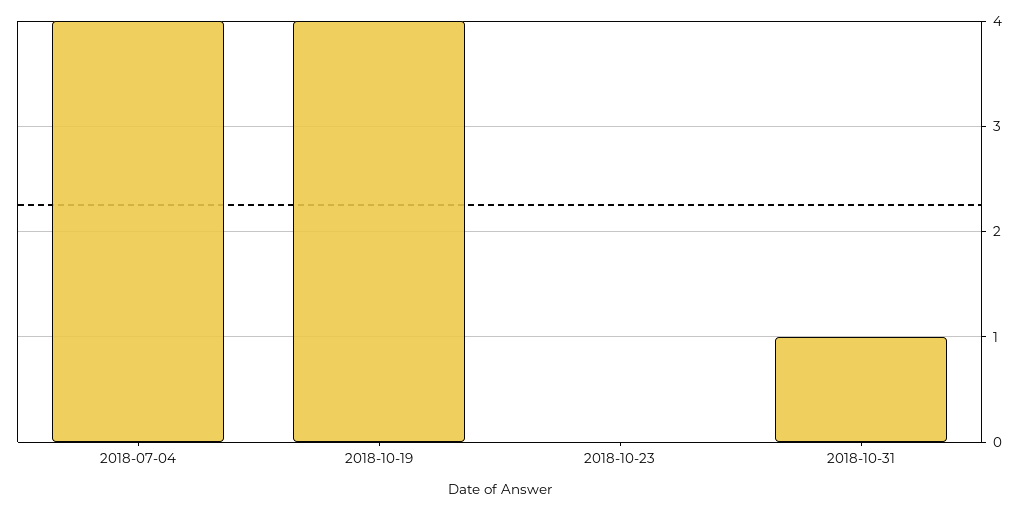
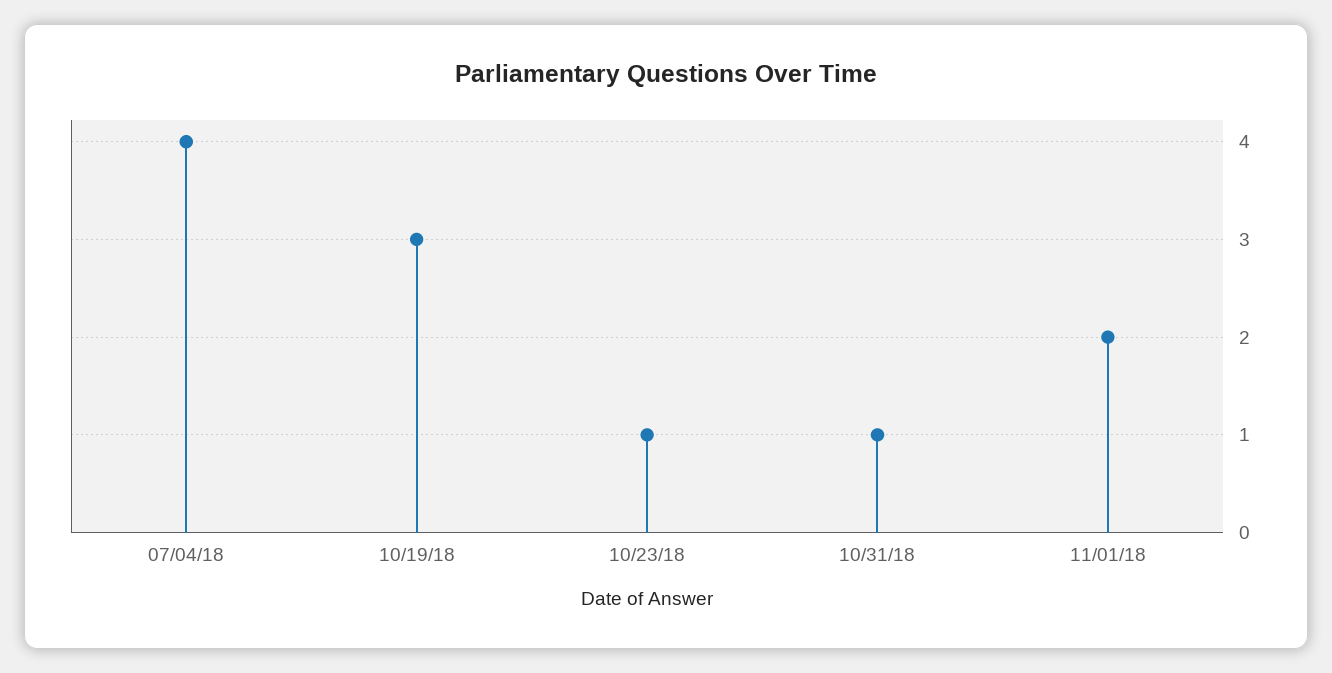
2018-10-19: 4 -> 3
2018-10-23: 0 -> 1
11/01/18: none -> 2

